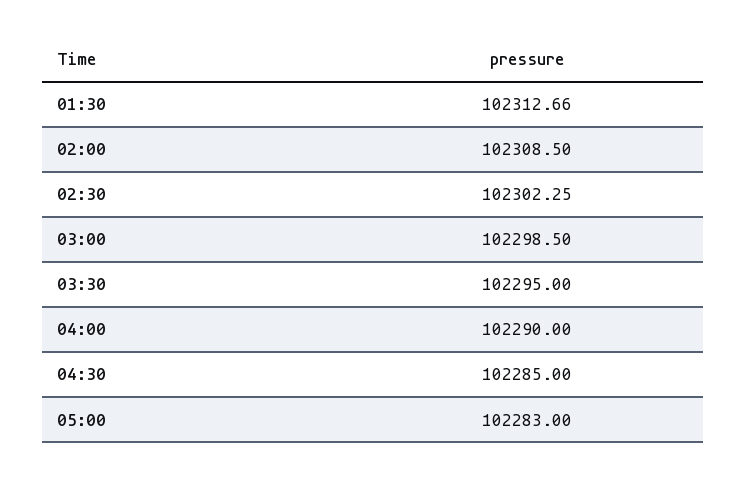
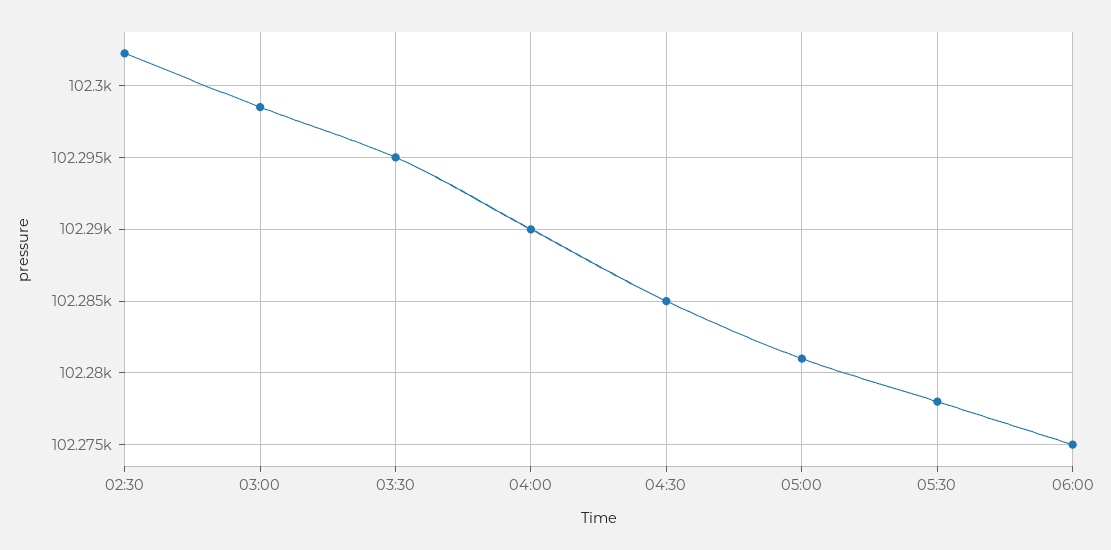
01:30: 102312.66 -> none
02:00: 102308.5 -> none
05:00: 102283 -> 102281
05:30: none -> 102278
06:00: none -> 102275

